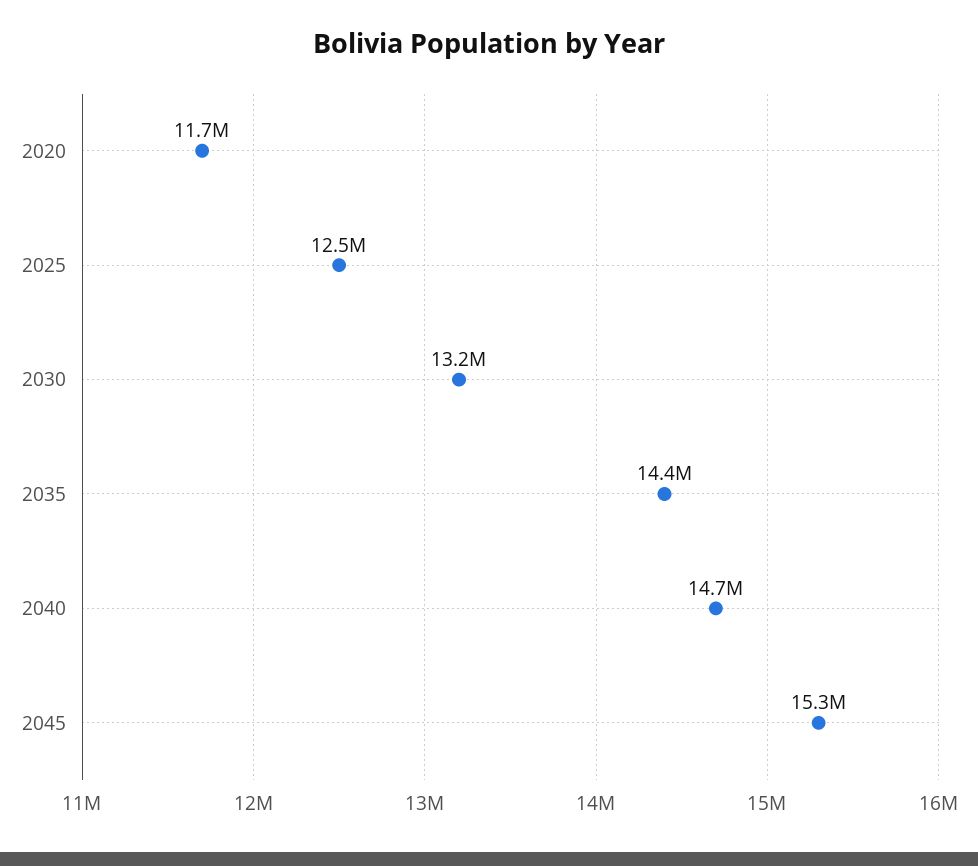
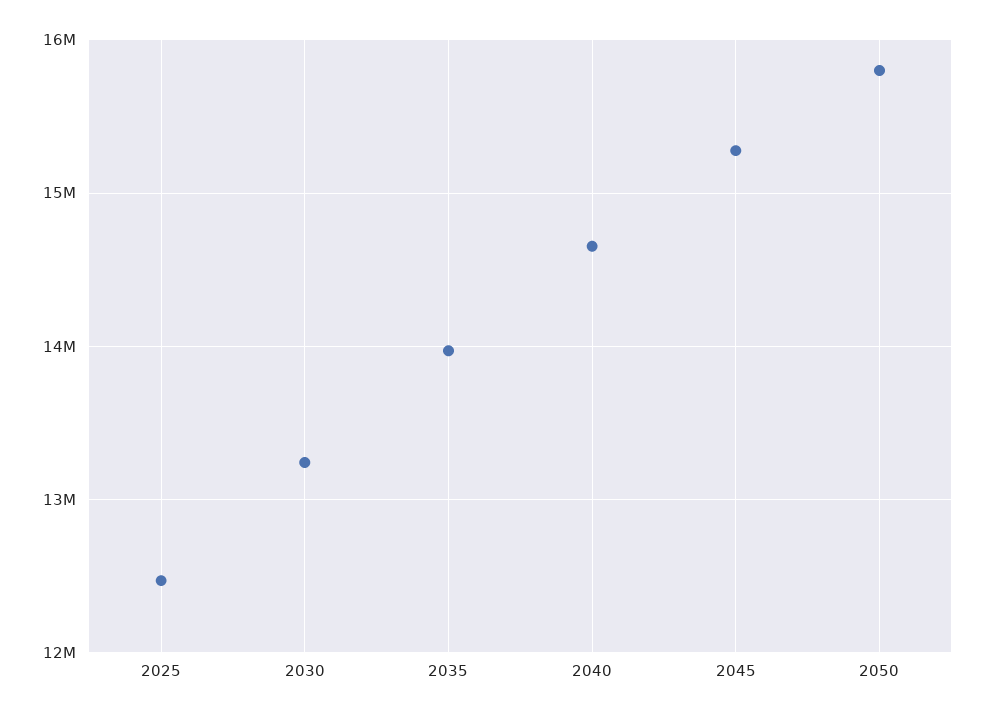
2020: 11700000 -> none
2035: 14400000 -> 14000000
2050: none -> 15800000

